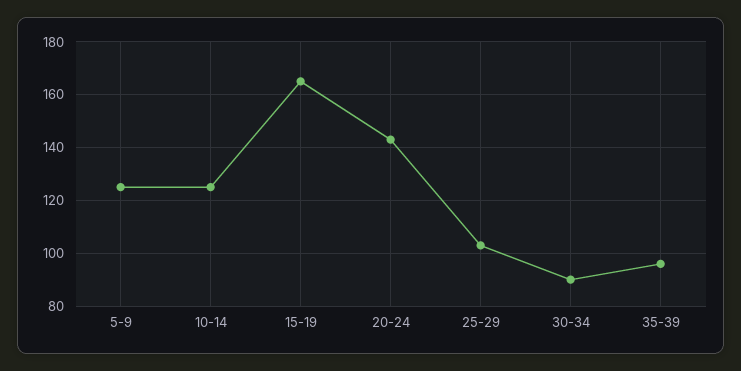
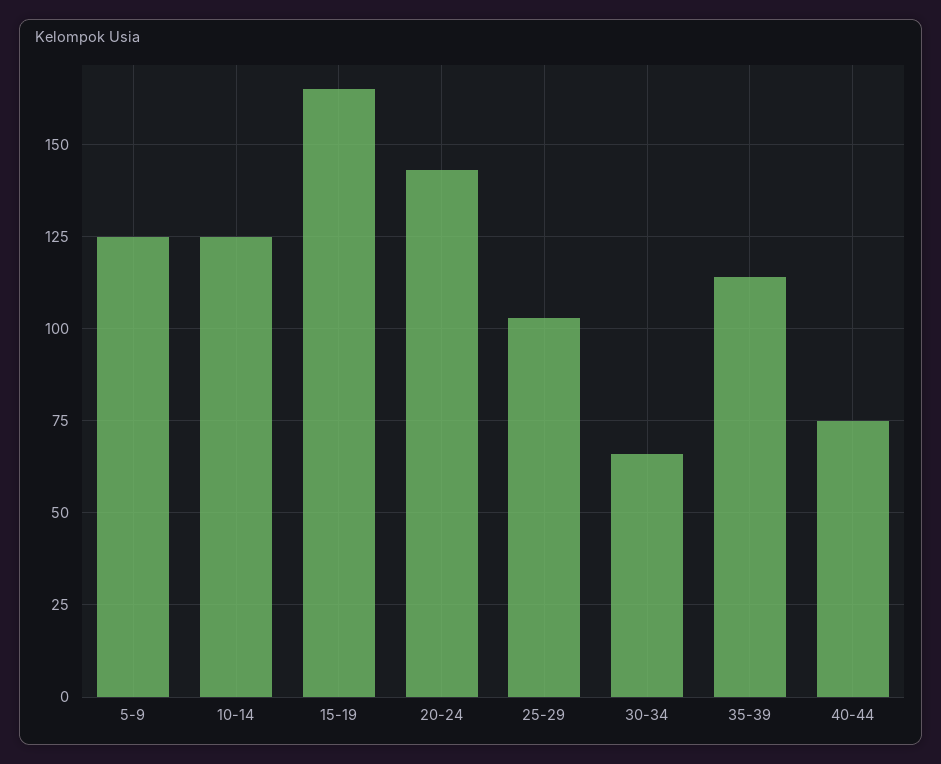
30-34: 90 -> 65
35-39: 95 -> 115
40-44: none -> 75

